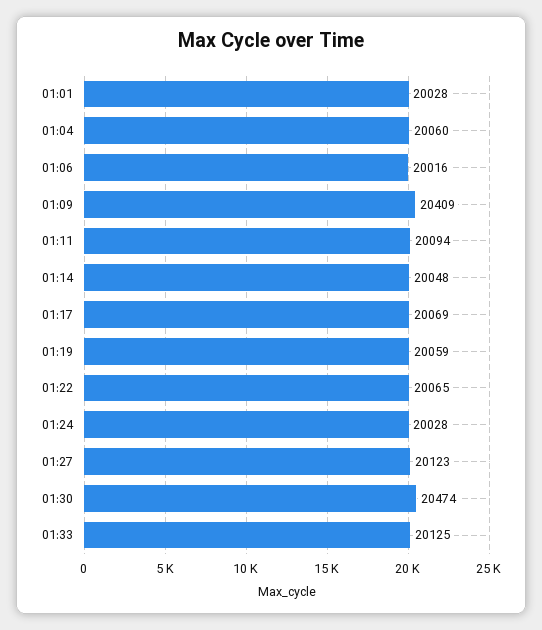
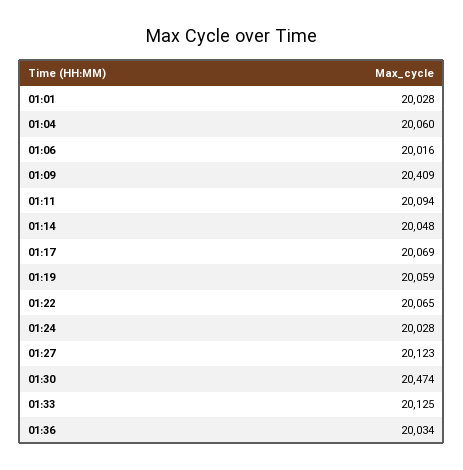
01:36: none -> 20034

